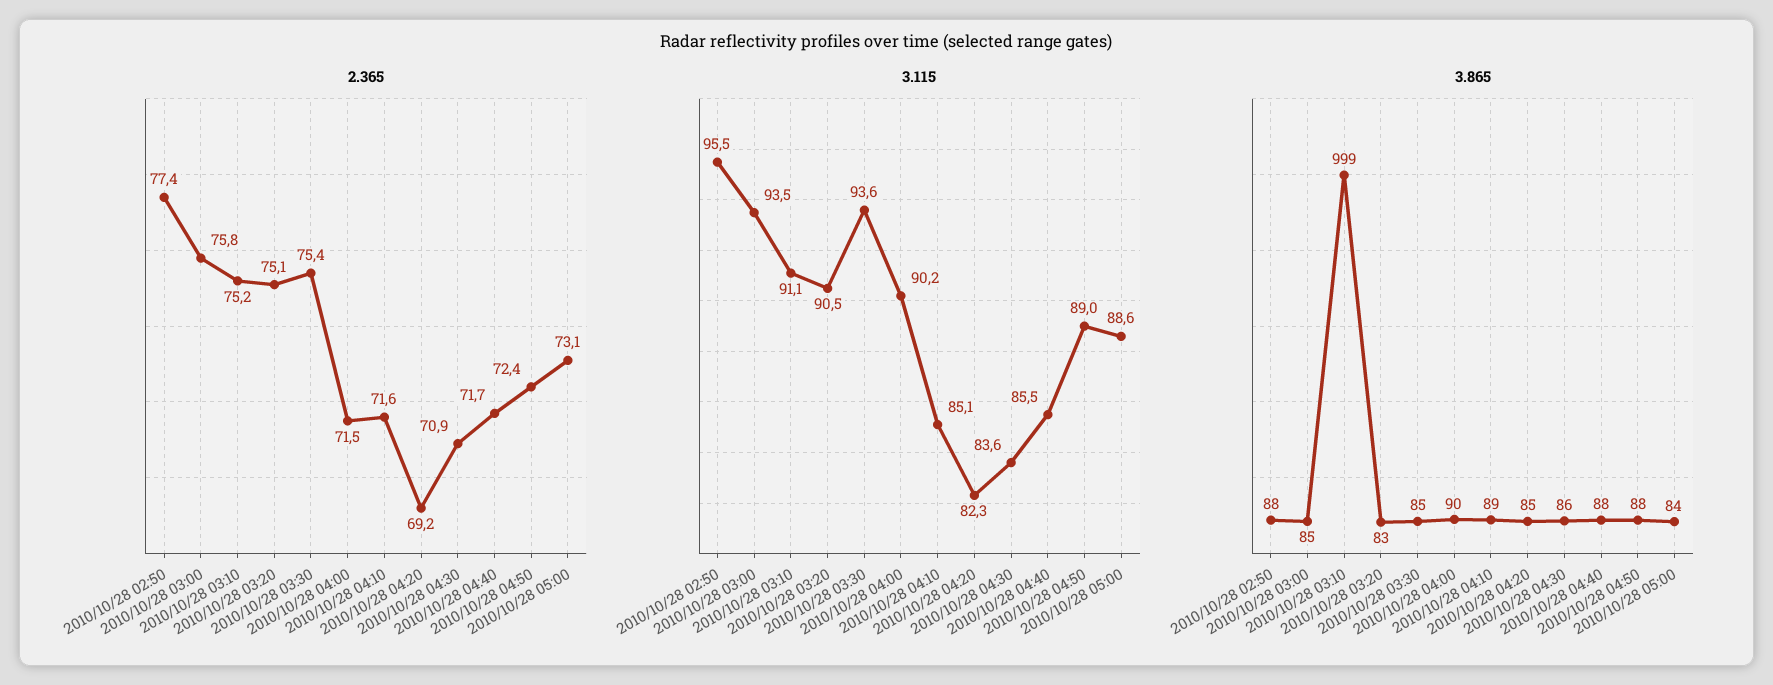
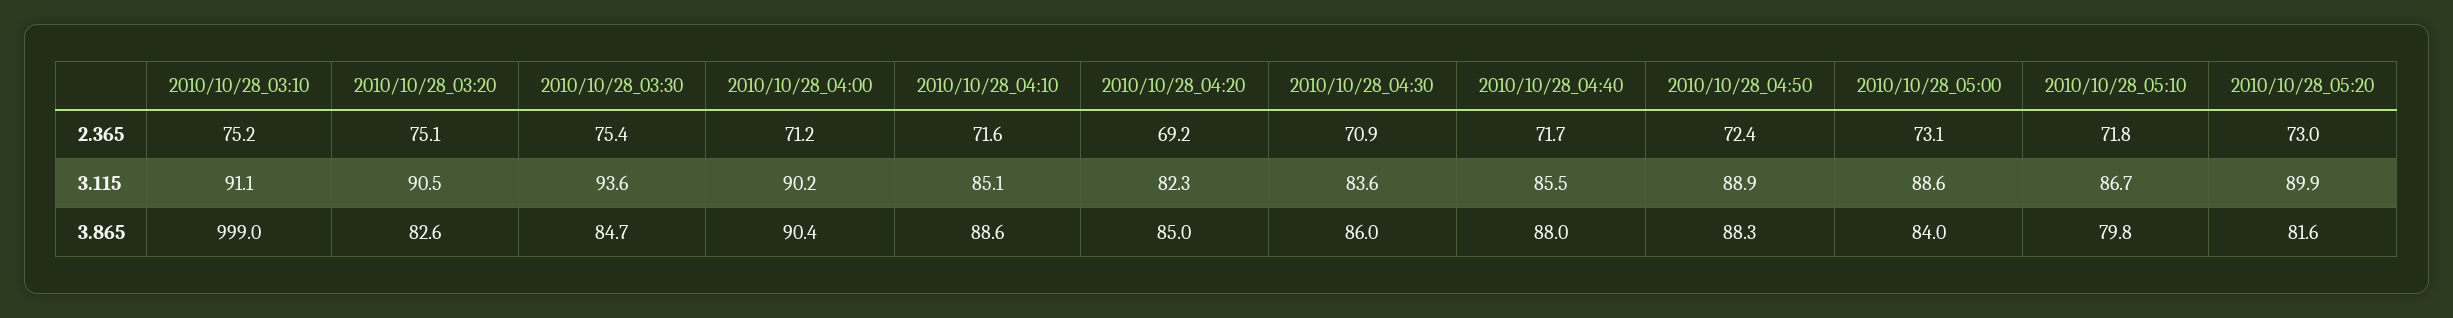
2.365, 2010/10/28 02:50: 77.4 -> none
2.365, 2010/10/28 03:00: 75.8 -> none
2.365, 2010/10/28 04:00: 71.5 -> 71.2
3.115, 2010/10/28 02:50: 95.5 -> none
3.115, 2010/10/28 03:00: 93.5 -> none
3.115, 2010/10/28 04:50: 89 -> 88.9
3.865, 2010/10/28 02:50: 88 -> none
3.865, 2010/10/28 03:00: 85 -> none
2.365, 2010/10/28_05:10: none -> 71.8
2.365, 2010/10/28_05:20: none -> 73
3.115, 2010/10/28_05:10: none -> 86.7
3.115, 2010/10/28_05:20: none -> 89.9
3.865, 2010/10/28_05:10: none -> 79.8
3.865, 2010/10/28_05:20: none -> 81.6

